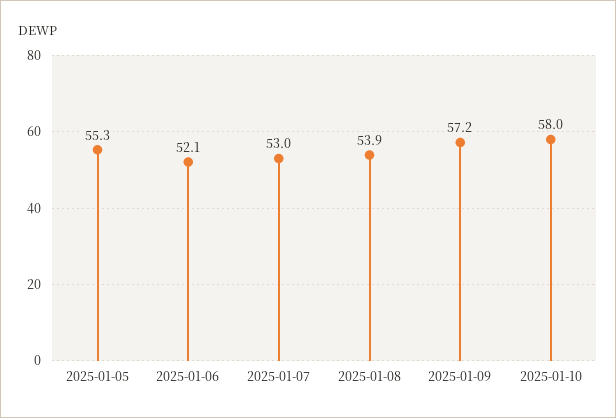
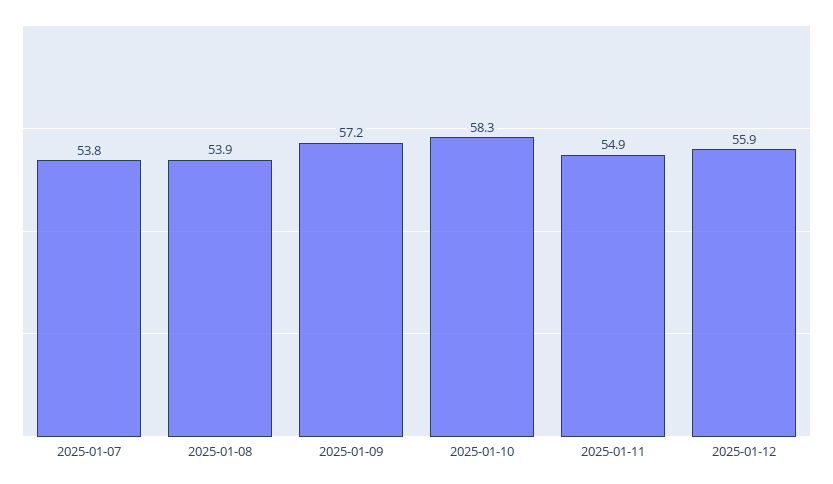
2025-01-05: 55.3 -> none
2025-01-06: 52.1 -> none
2025-01-07: 53 -> 53.8
2025-01-10: 58 -> 58.3
2025-01-11: none -> 54.9
2025-01-12: none -> 55.9

